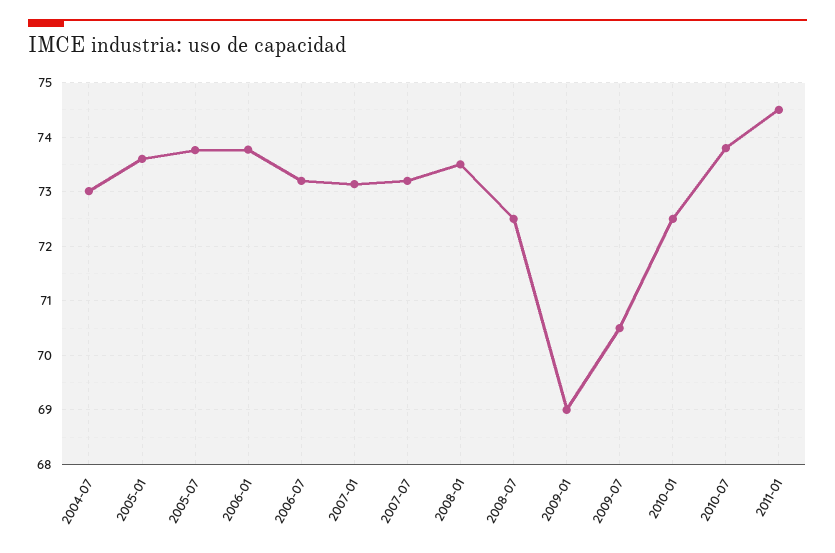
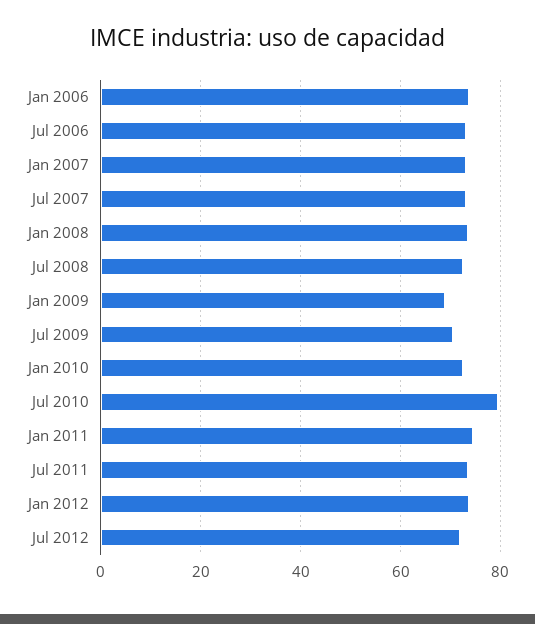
2004-07: 73 -> none
2005-01: 73.6 -> none
2005-07: 73.8 -> none
2010-07: 73.8 -> 80
Jul 2011: none -> 74
Jan 2012: none -> 74
Jul 2012: none -> 72

